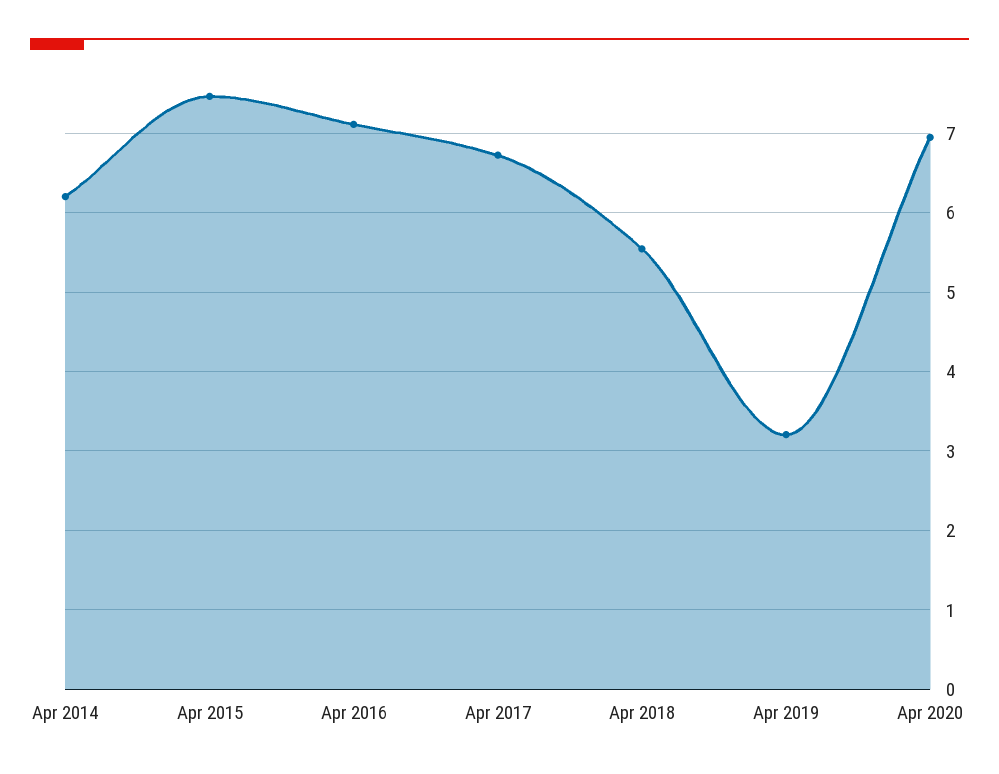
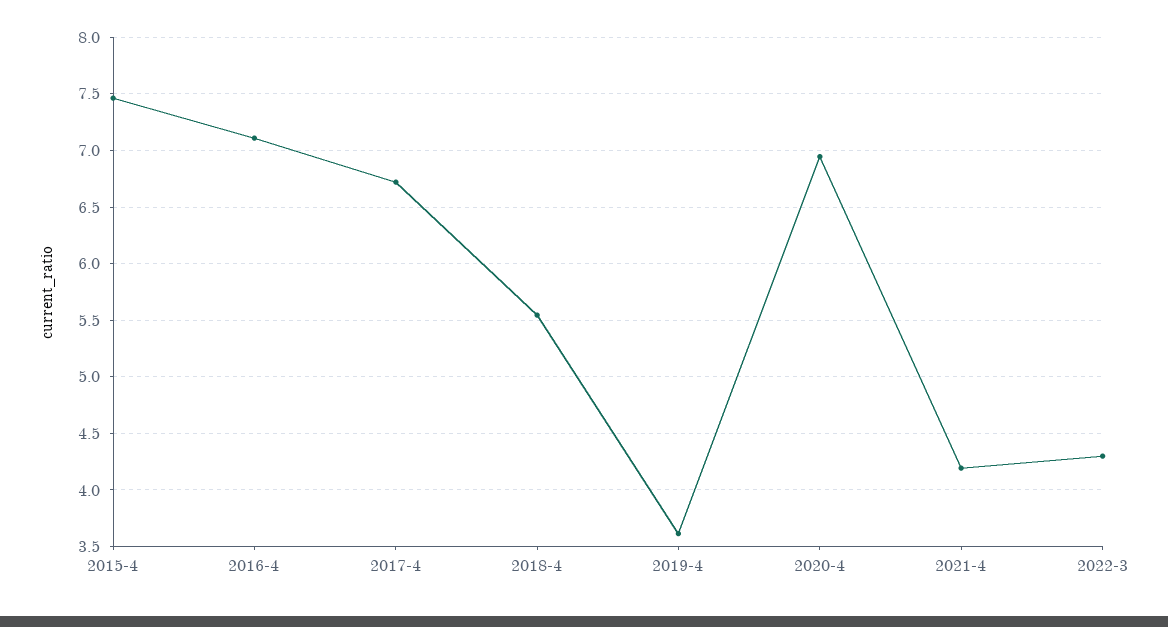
Apr 2014: 6.2 -> none
Apr 2019: 3.2 -> 3.6
2021-4: none -> 4.2
2022-3: none -> 4.3

